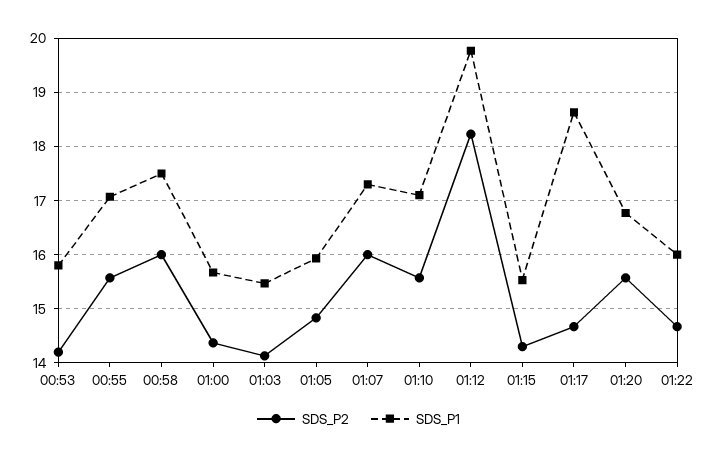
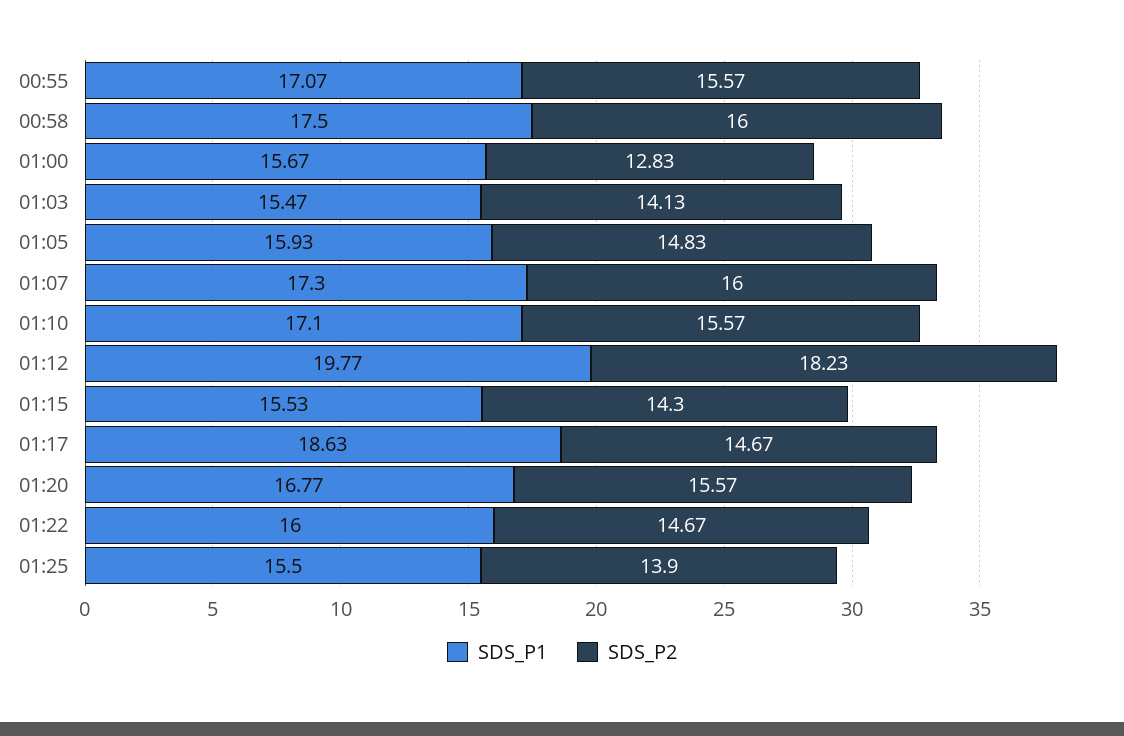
SDS_P2, 00:53: 14.2 -> none
SDS_P1, 00:53: 15.8 -> none
SDS_P2, 01:00: 14.4 -> 12.83
SDS_P1, 01:25: none -> 15.5
SDS_P2, 01:25: none -> 13.9

